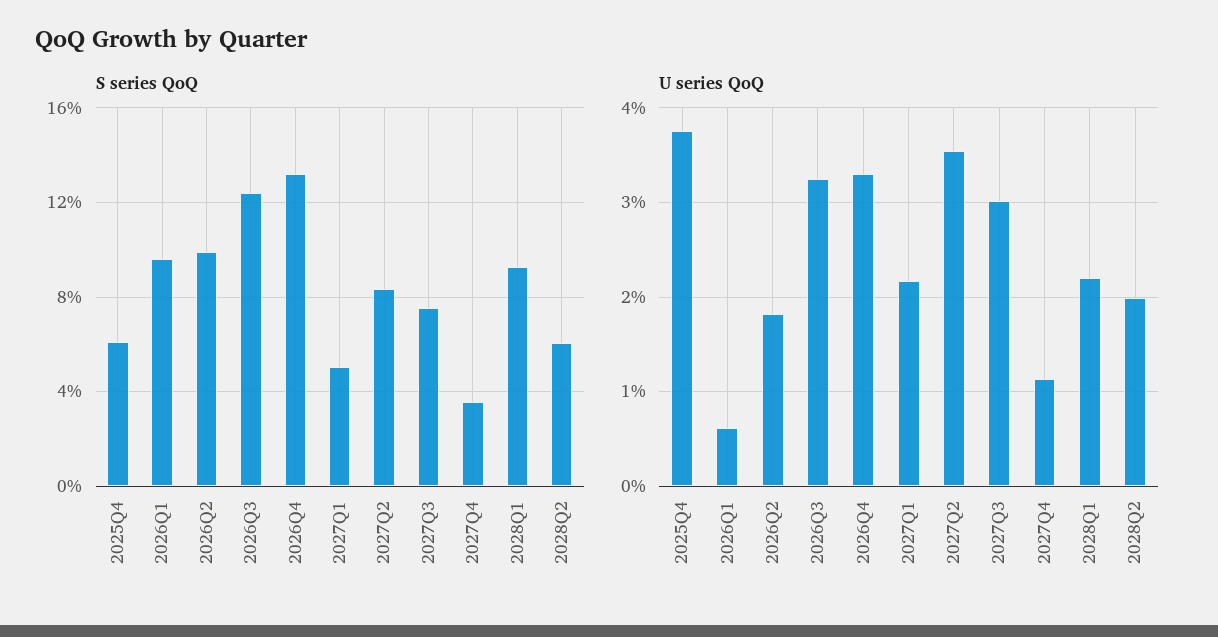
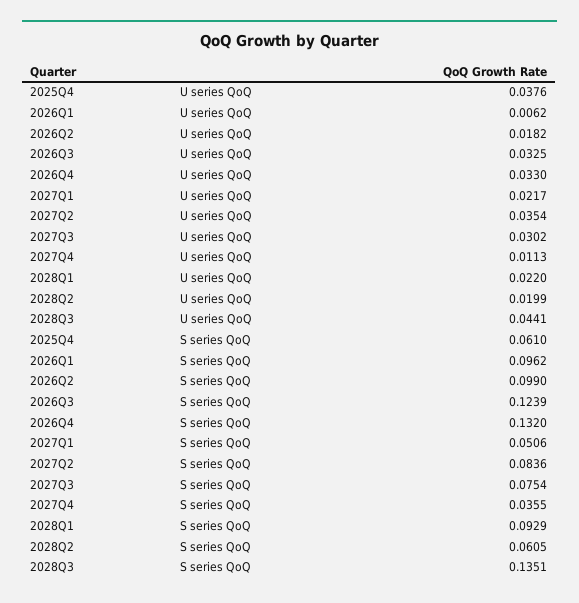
U series QoQ, 2028Q3: none -> 0.0441
S series QoQ, 2028Q3: none -> 0.1351

